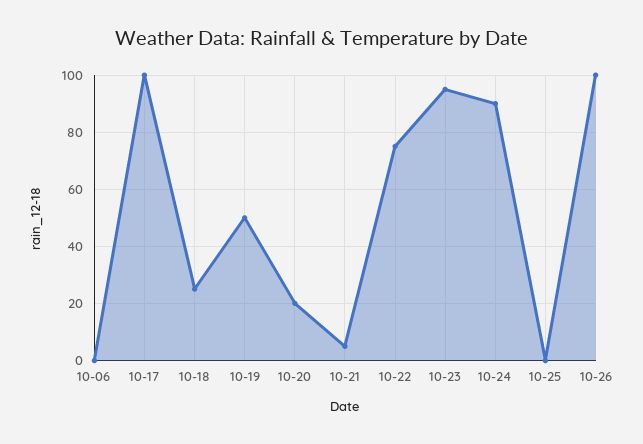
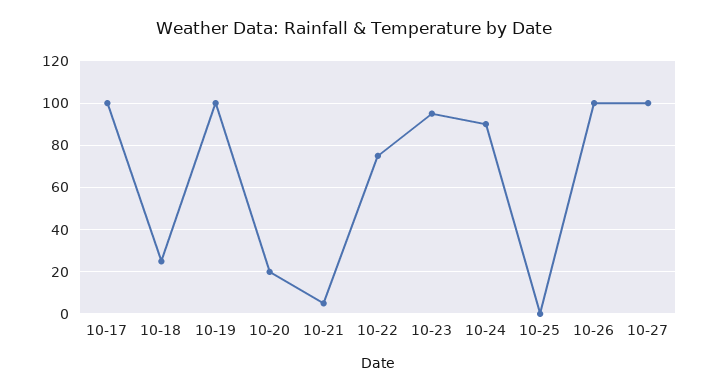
10-06: 0 -> none
10-19: 50 -> 100
10-27: none -> 100

